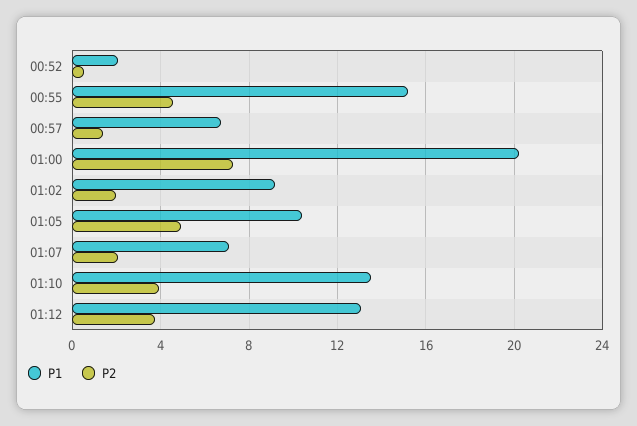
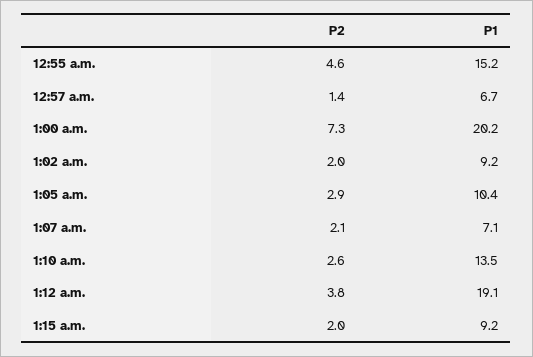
P1, 00:52: 2 -> none
P2, 00:52: 0.5 -> none
P2, 01:05: 5 -> 2.9
P2, 01:10: 4 -> 2.6
P1, 01:12: 13 -> 19.1
P2, 1:15 a.m.: none -> 2
P1, 1:15 a.m.: none -> 9.2

